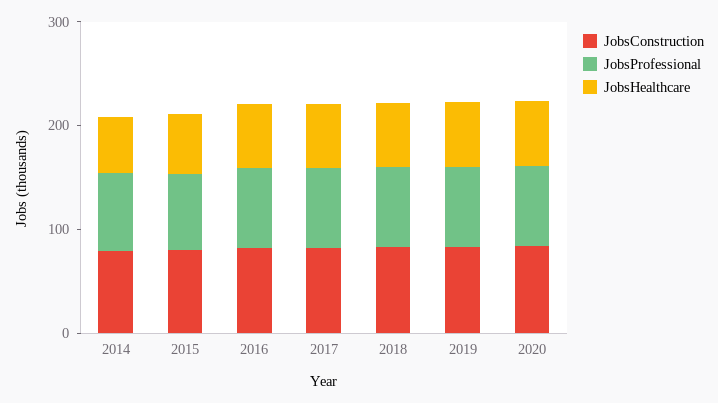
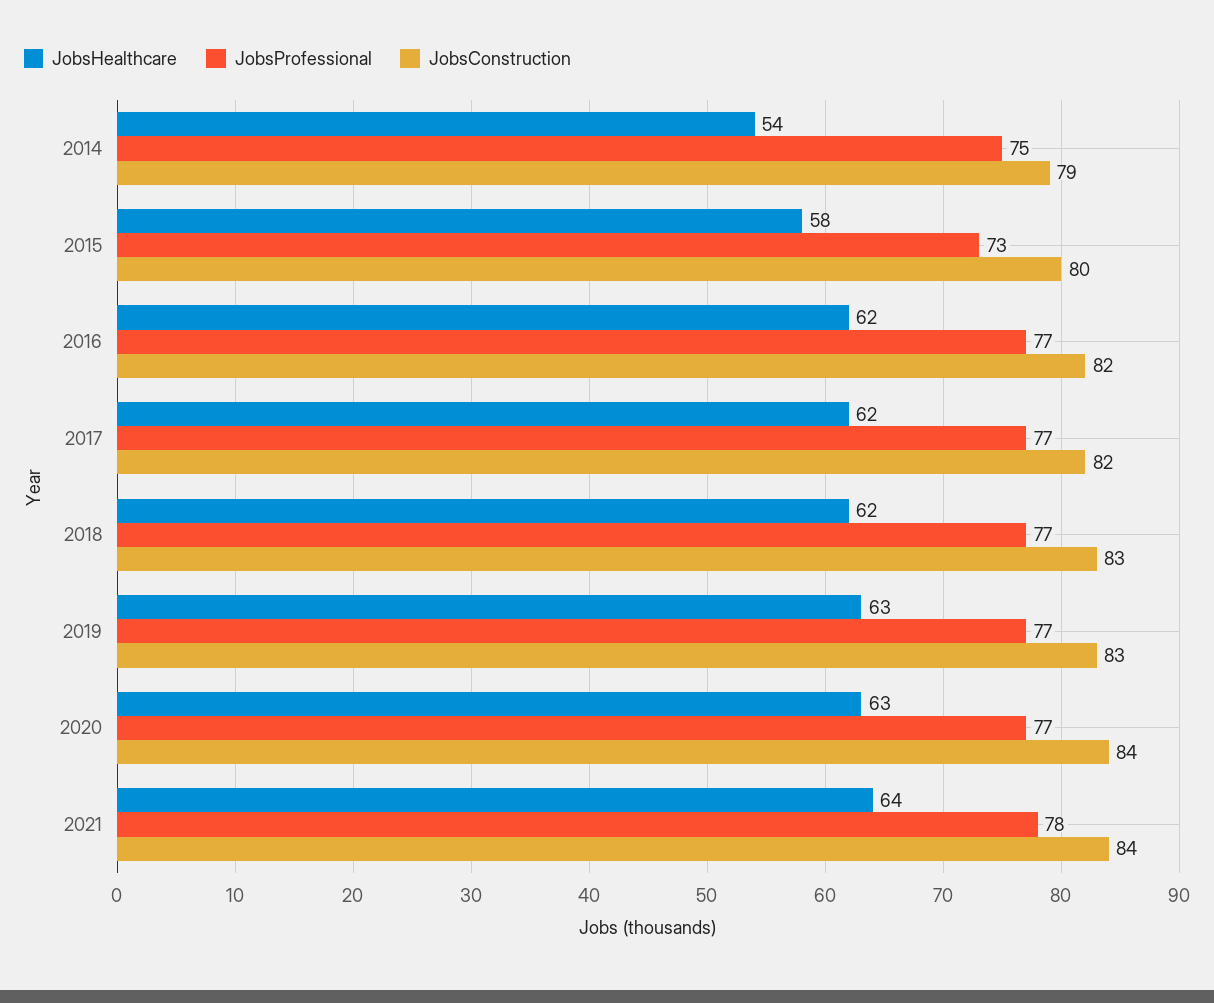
JobsHealthcare, 2021: none -> 64
JobsProfessional, 2021: none -> 78
JobsConstruction, 2021: none -> 84

